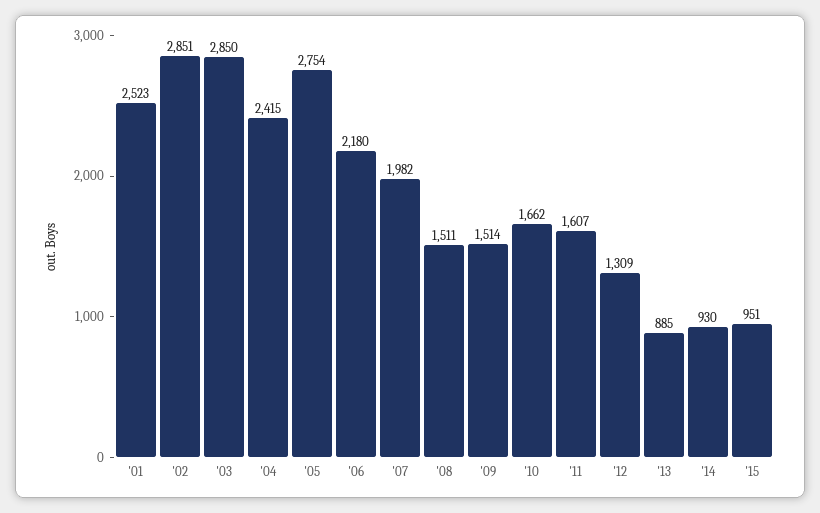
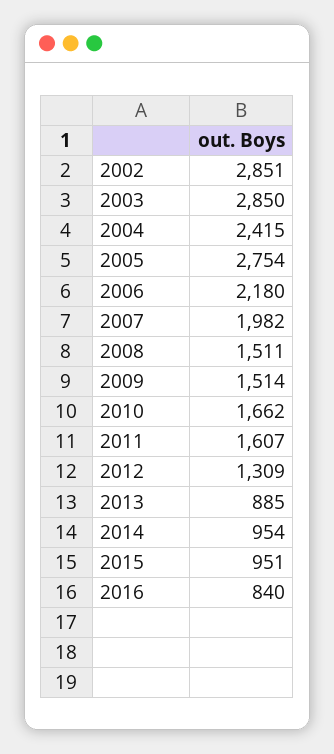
'01: 2523 -> none
'14: 930 -> 954
2016: none -> 840

